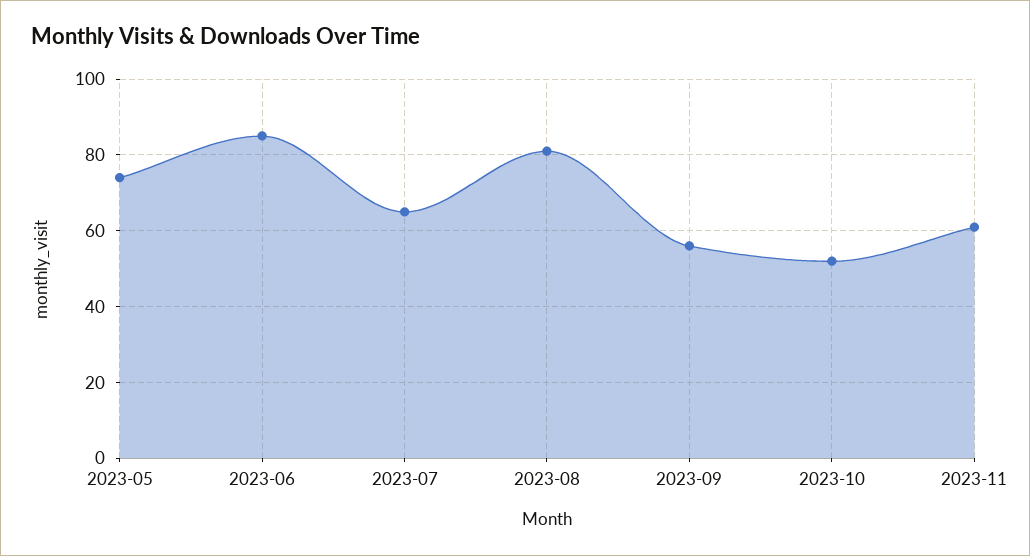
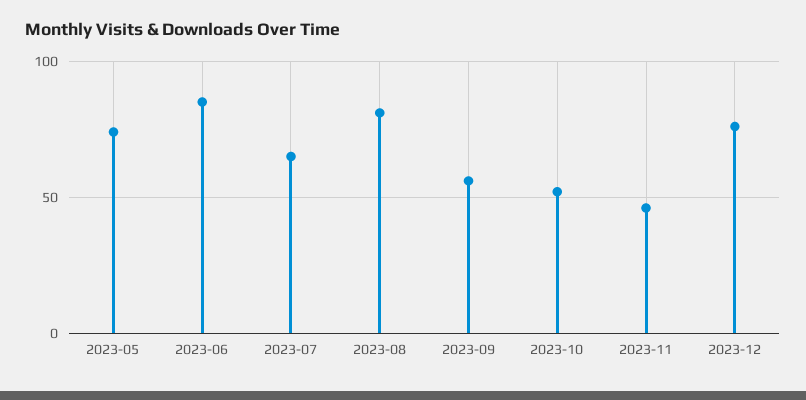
2023-11: 60 -> 45
2023-12: none -> 75

